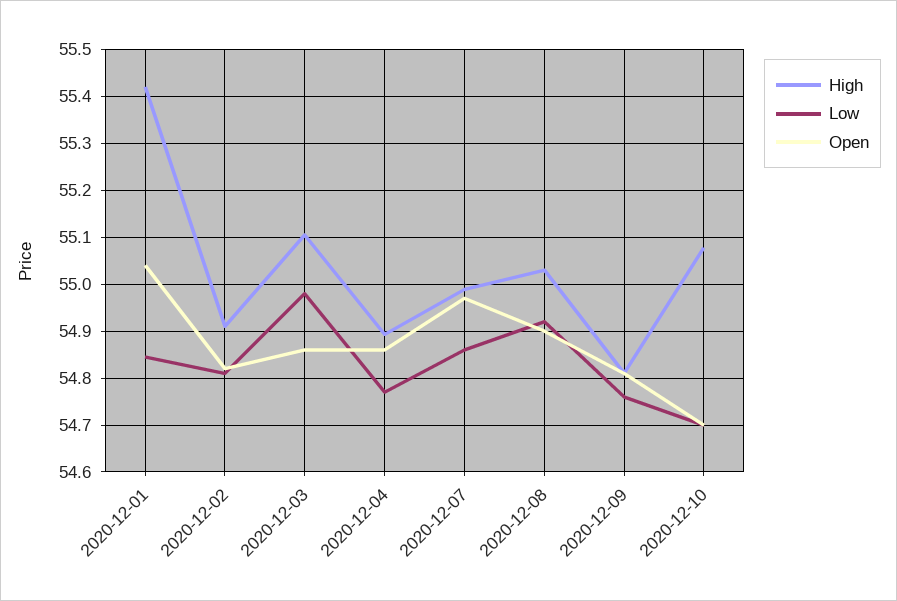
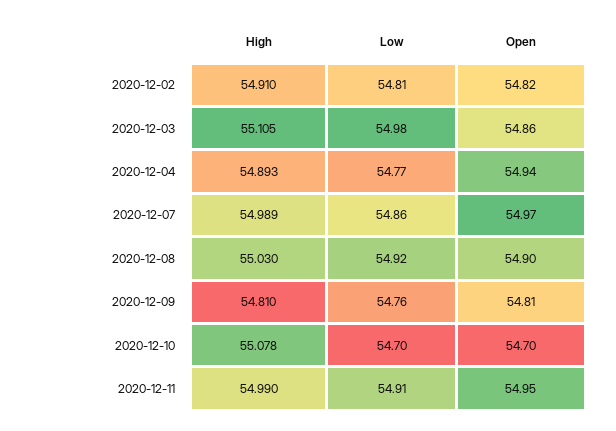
High, 2020-12-01: 55.42 -> none
Low, 2020-12-01: 54.84 -> none
Open, 2020-12-01: 55.04 -> none
Open, 2020-12-04: 54.86 -> 54.94
High, 2020-12-11: none -> 54.99
Low, 2020-12-11: none -> 54.91
Open, 2020-12-11: none -> 54.95

